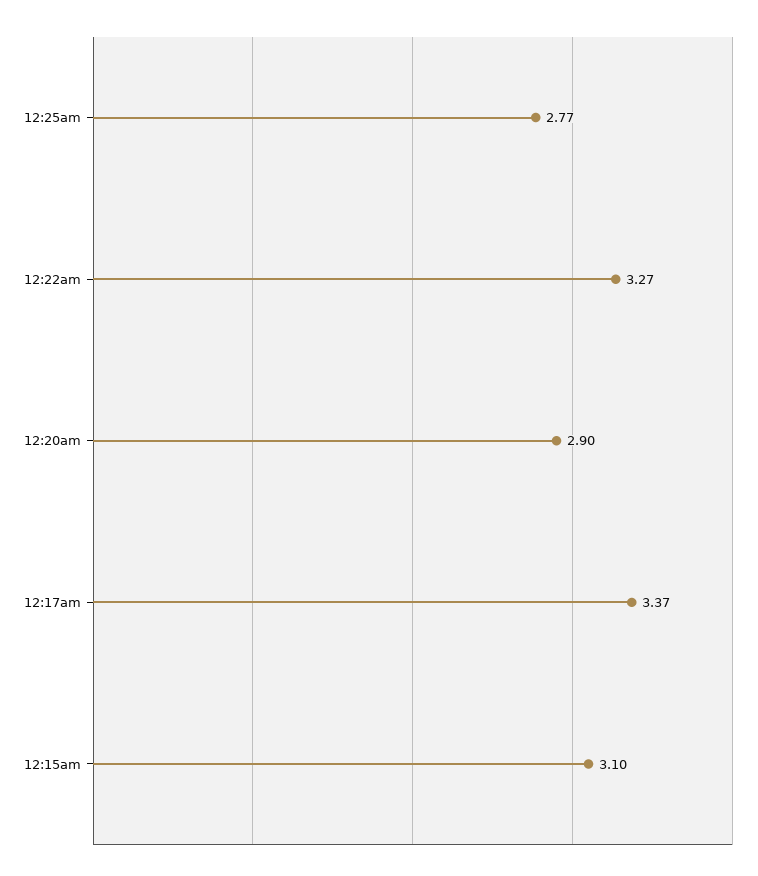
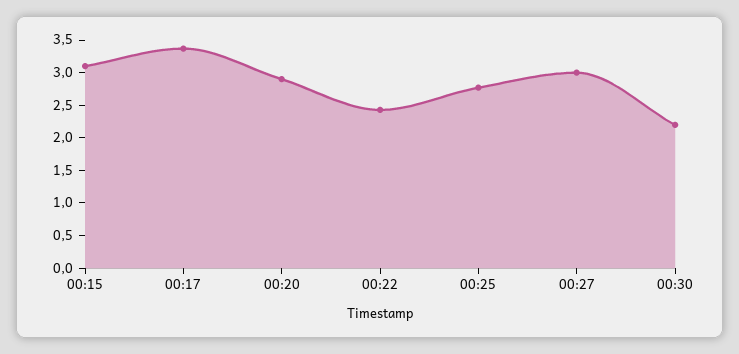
12:22am: 3.27 -> 2.5
00:27: none -> 3
00:30: none -> 2.25

